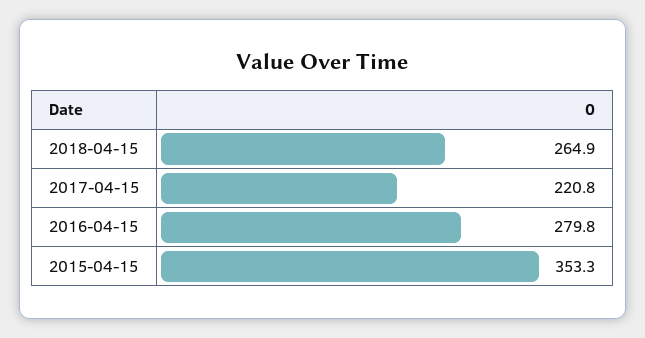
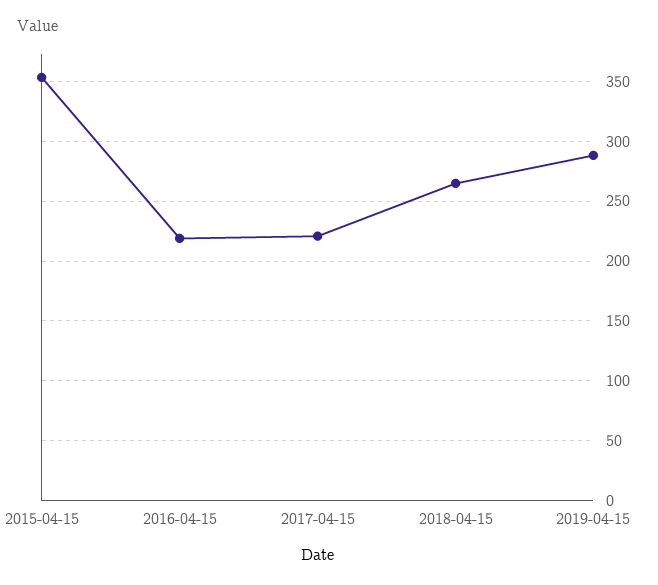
2016-04-15: 279.8 -> 220
2019-04-15: none -> 290

